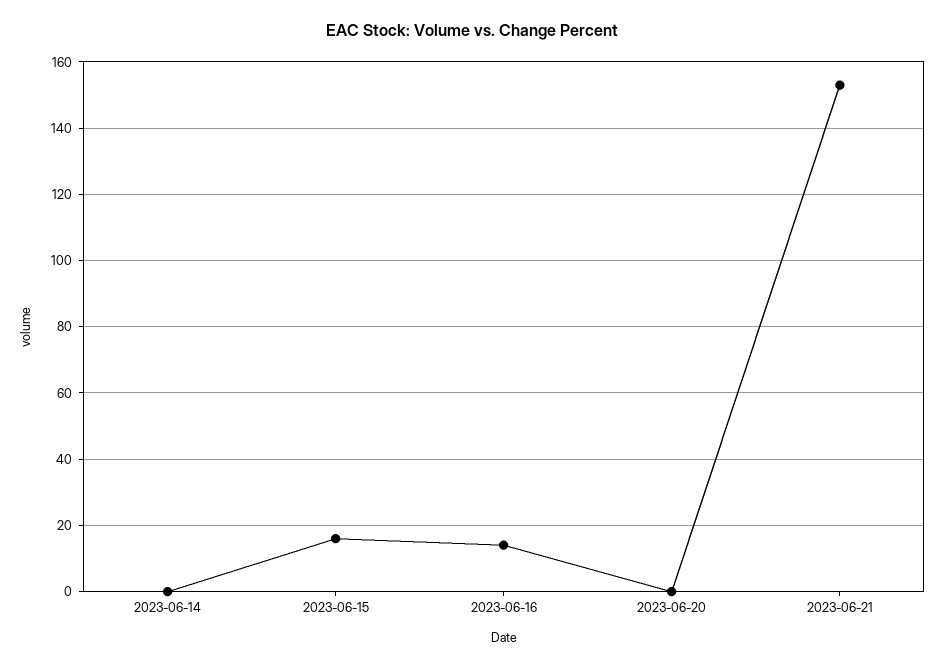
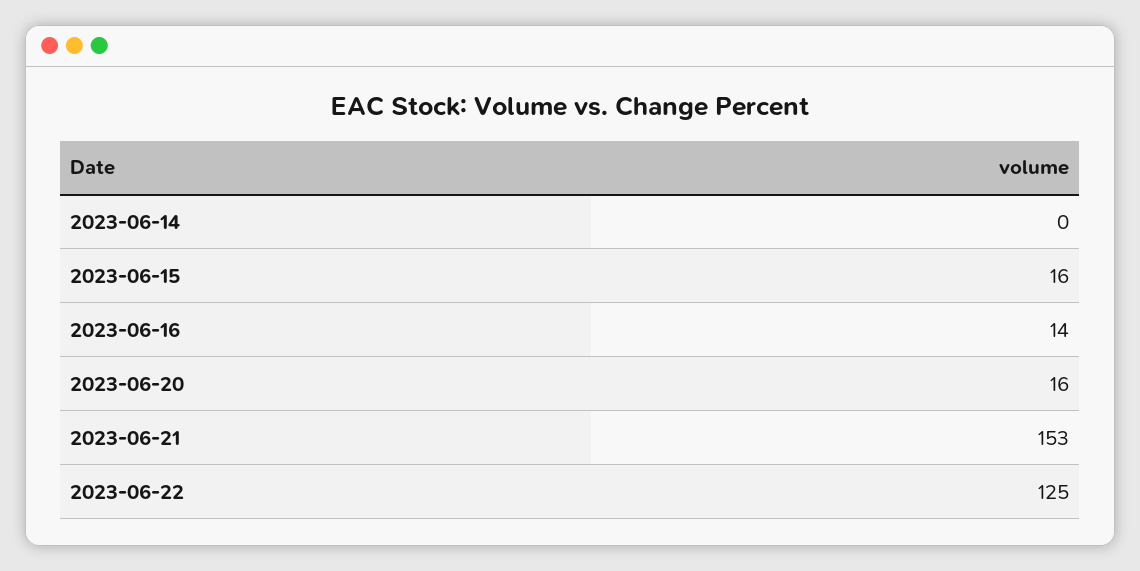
2023-06-20: 0 -> 16
2023-06-22: none -> 125

